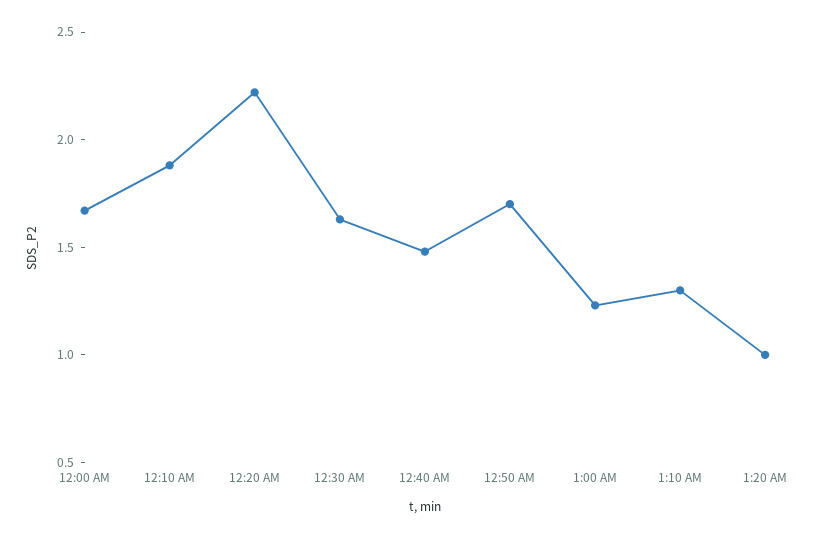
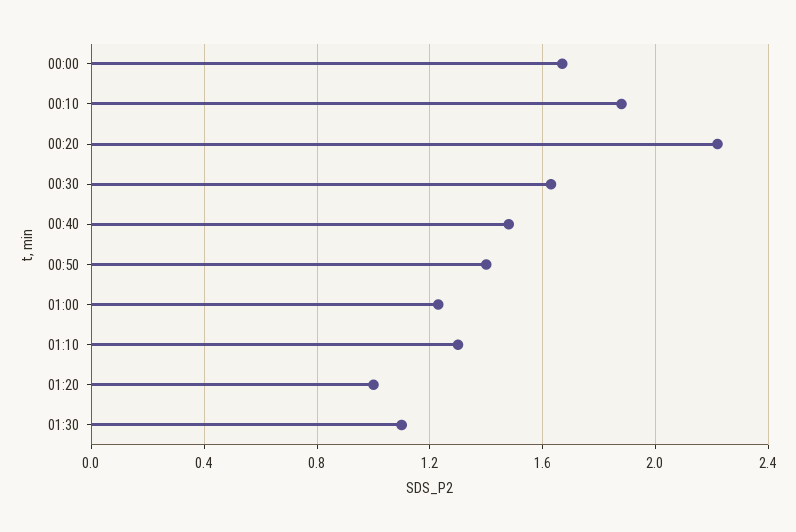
12:50 AM: 1.7 -> 1.4
01:30: none -> 1.1

